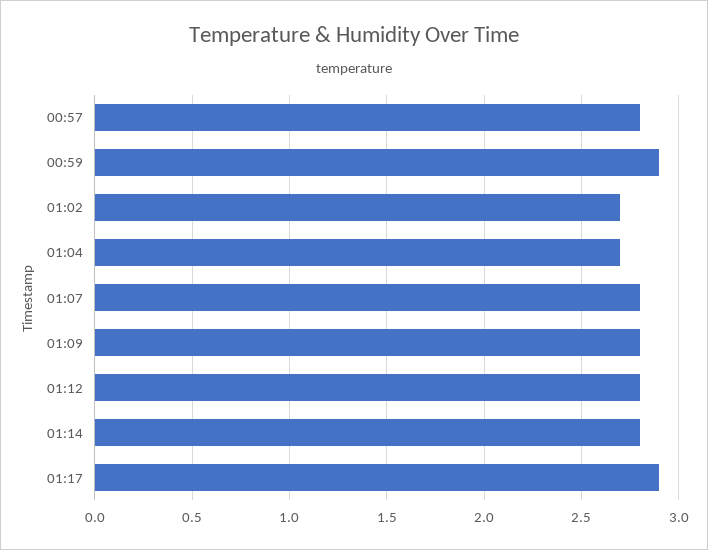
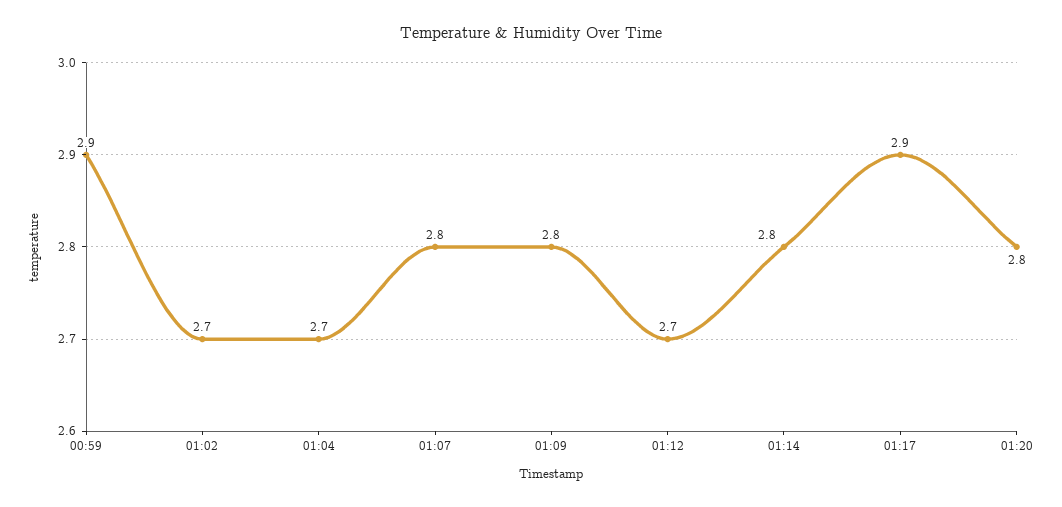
00:57: 2.8 -> none
01:12: 2.8 -> 2.7
01:20: none -> 2.8

